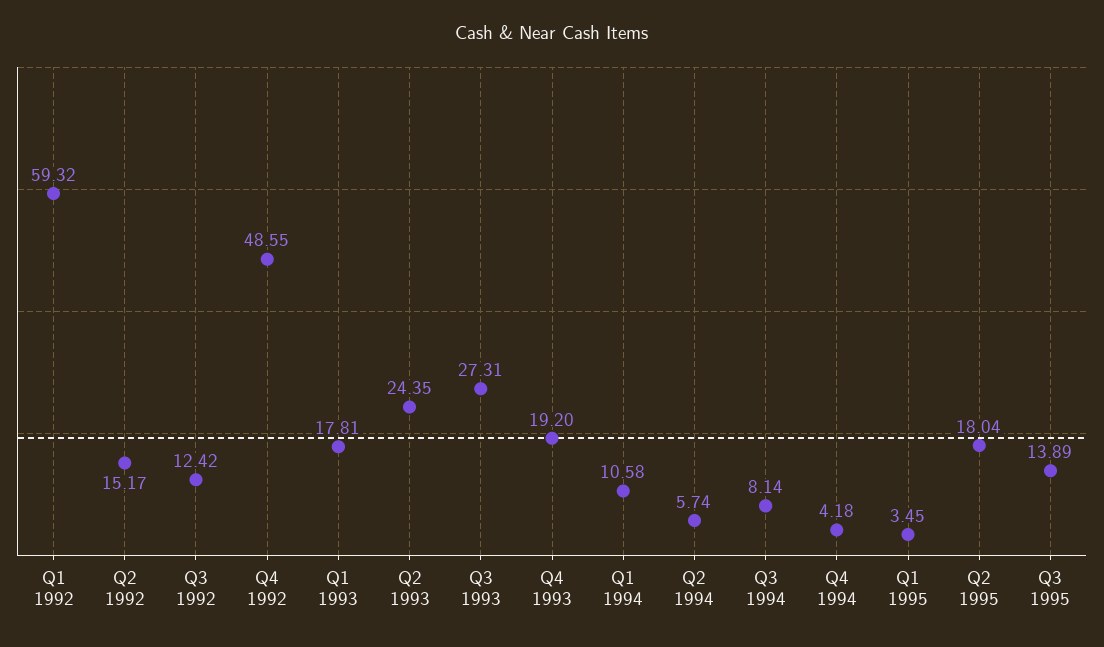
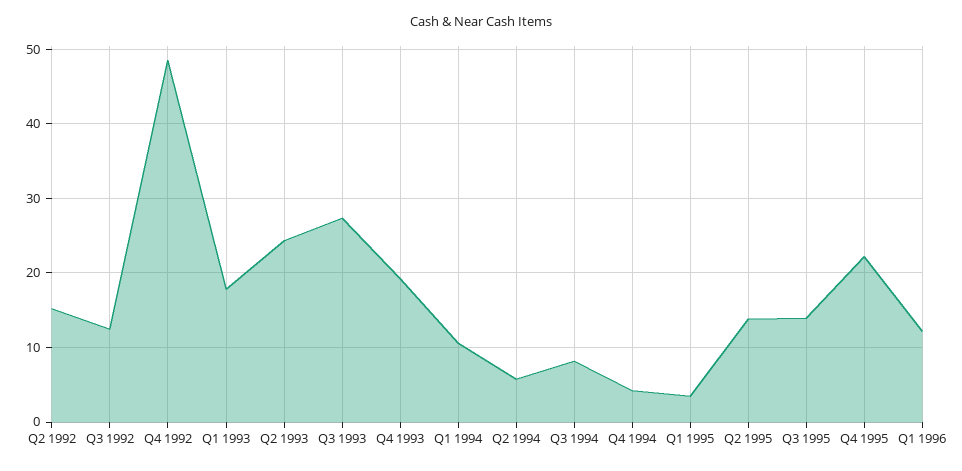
Q1 1992: 59.32 -> none
Q2 1995: 18.04 -> 14
Q4 1995: none -> 22
Q1 1996: none -> 12

